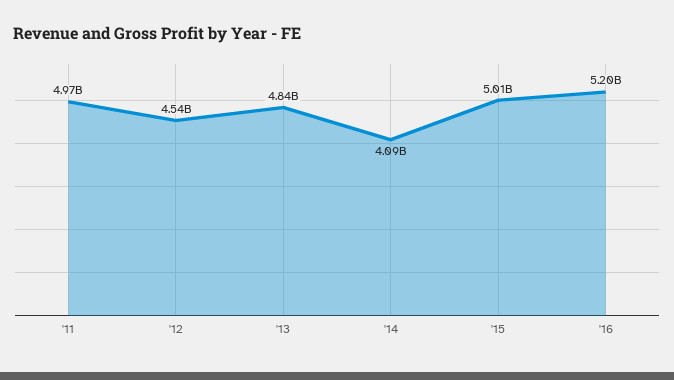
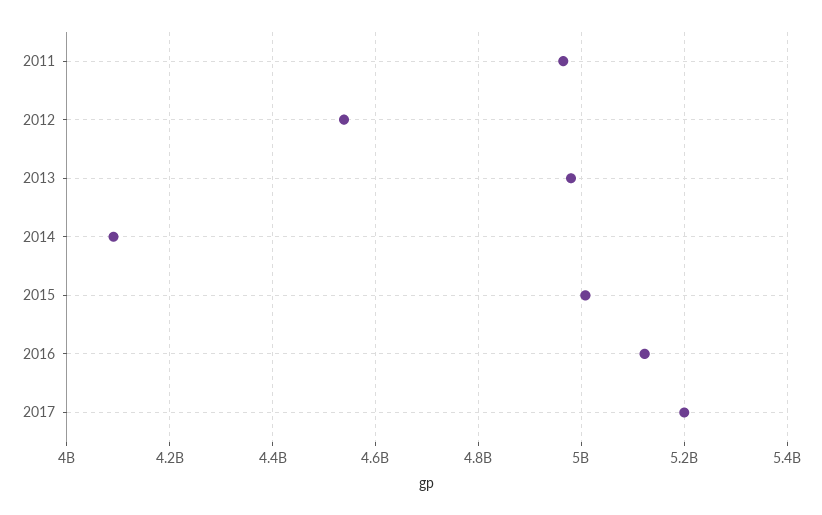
'13: 4840000000 -> 4980000000
'16: 5200000000 -> 5120000000
2017: none -> 5200000000

